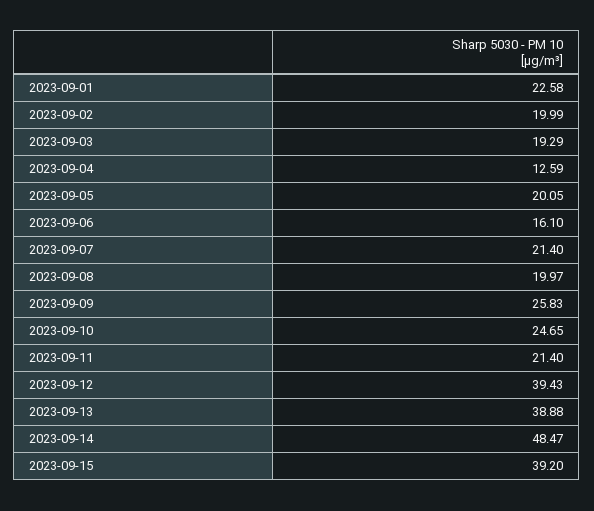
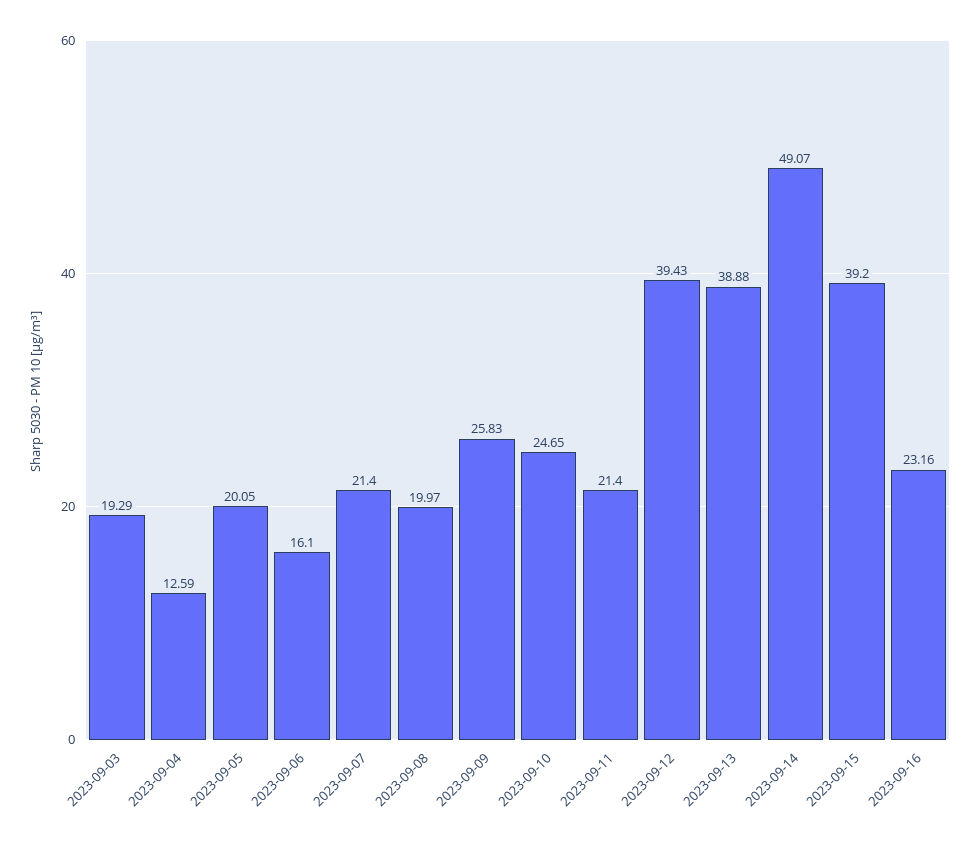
2023-09-01: 22.58 -> none
2023-09-02: 19.99 -> none
2023-09-14: 48.47 -> 49.07
2023-09-16: none -> 23.16

